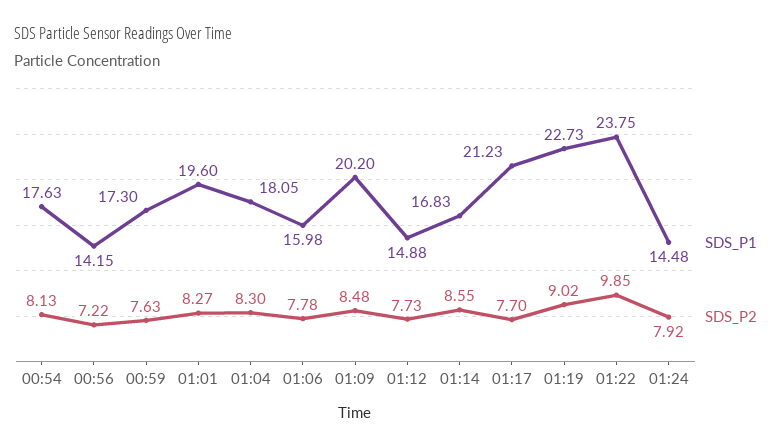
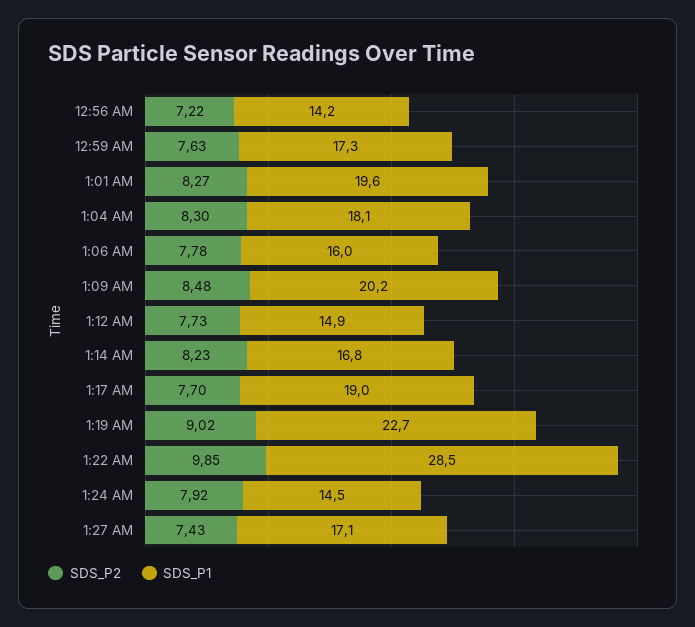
SDS_P1, 00:54: 17.63 -> none
SDS_P2, 00:54: 8.13 -> none
SDS_P2, 01:14: 8.55 -> 8.23
SDS_P1, 01:17: 21.23 -> 19
SDS_P1, 01:22: 23.75 -> 28.5
SDS_P2, 1:27 AM: none -> 7.43
SDS_P1, 1:27 AM: none -> 17.1

